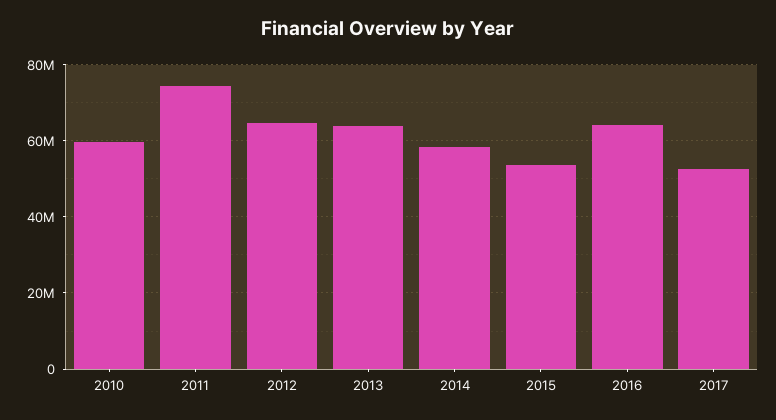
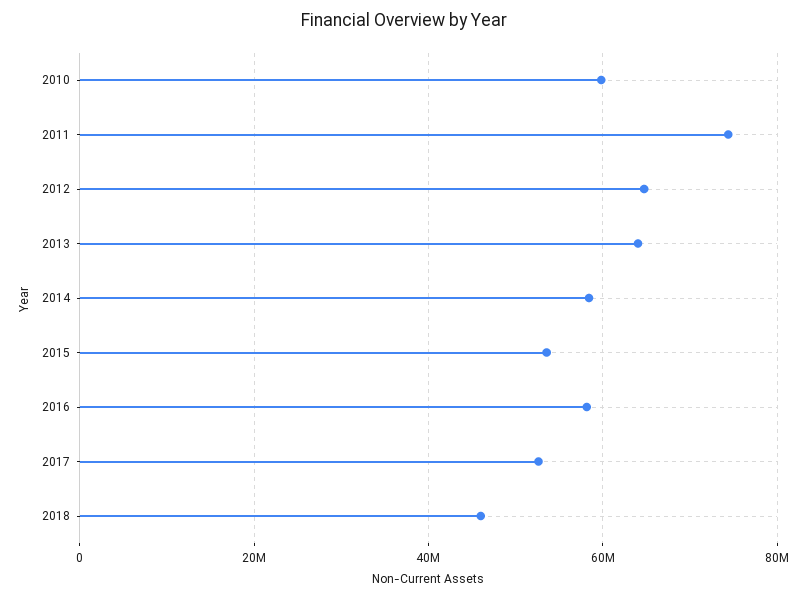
2016: 64000000 -> 58000000
2018: none -> 46000000

